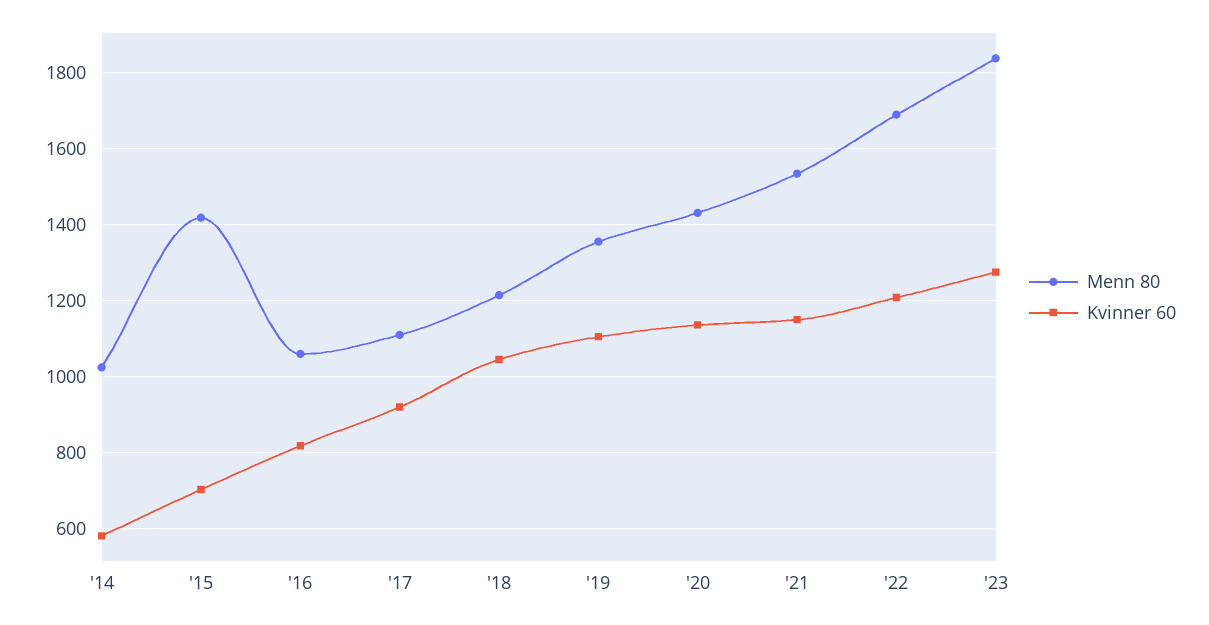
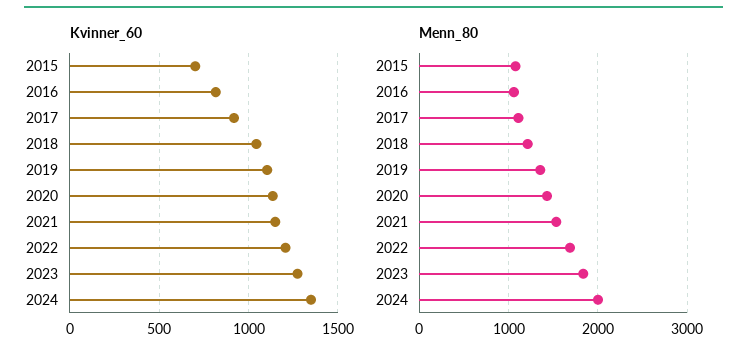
Menn 80, '14: 1020 -> none
Kvinner 60, '14: 580 -> none
Menn 80, '15: 1420 -> 1100
Kvinner 60, 2024: none -> 1350
Menn 80, 2024: none -> 2000

